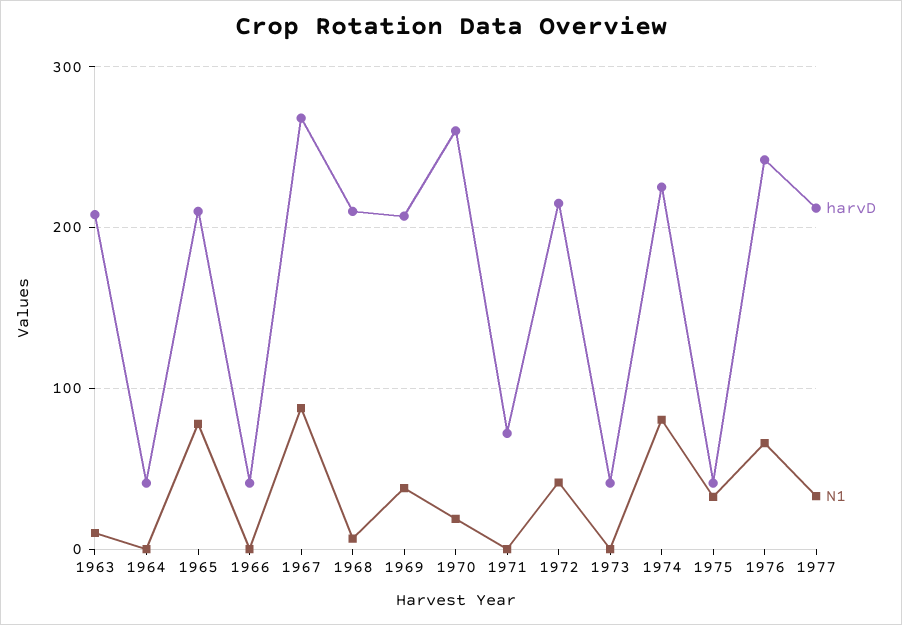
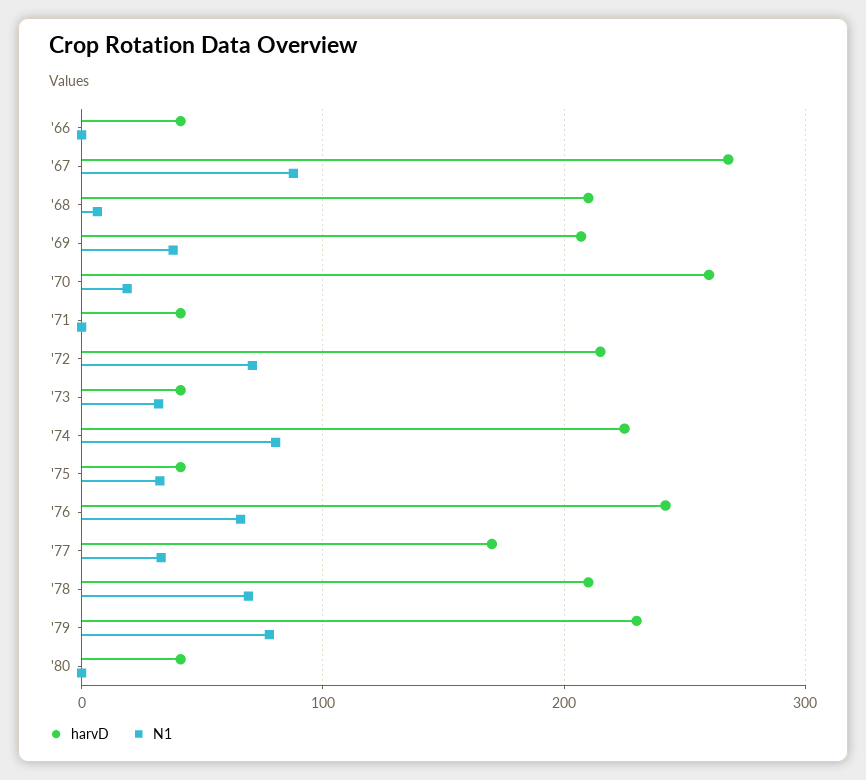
harvD, 1963: 210 -> none
N1, 1963: 10 -> none
harvD, 1964: 40 -> none
N1, 1964: 0 -> none
harvD, 1965: 210 -> none
N1, 1965: 80 -> none
harvD, 1971: 70 -> 40
N1, 1972: 40 -> 70
N1, 1973: 0 -> 30
harvD, 1977: 210 -> 170
harvD, '78: none -> 210
N1, '78: none -> 70
harvD, '79: none -> 230
N1, '79: none -> 80
harvD, '80: none -> 40
N1, '80: none -> 0

